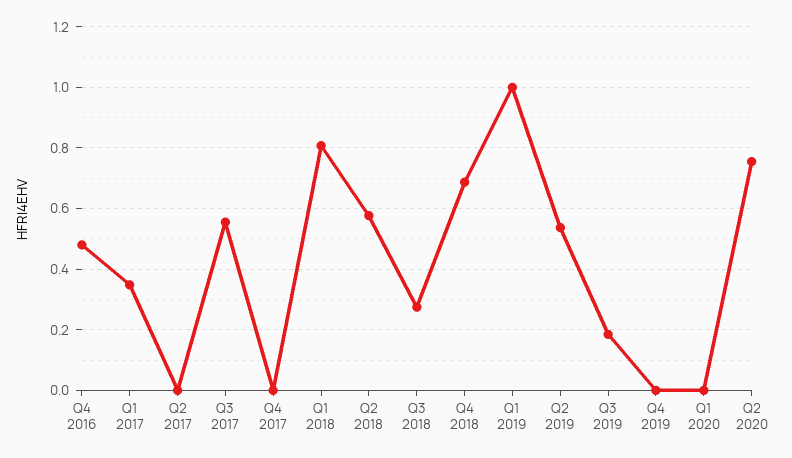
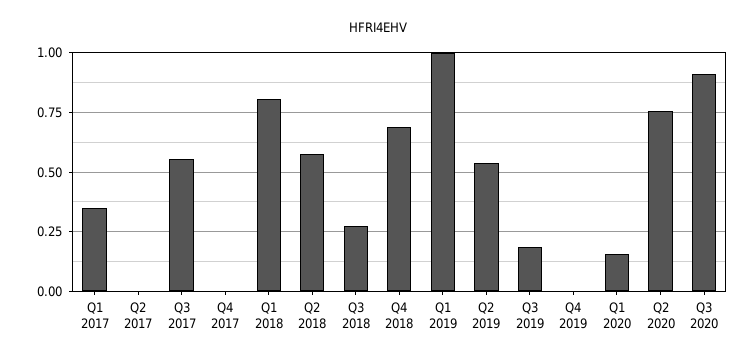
Q4 2016: 0.48 -> none
Q1 2020: 0 -> 0.15
Q3 2020: none -> 0.9

